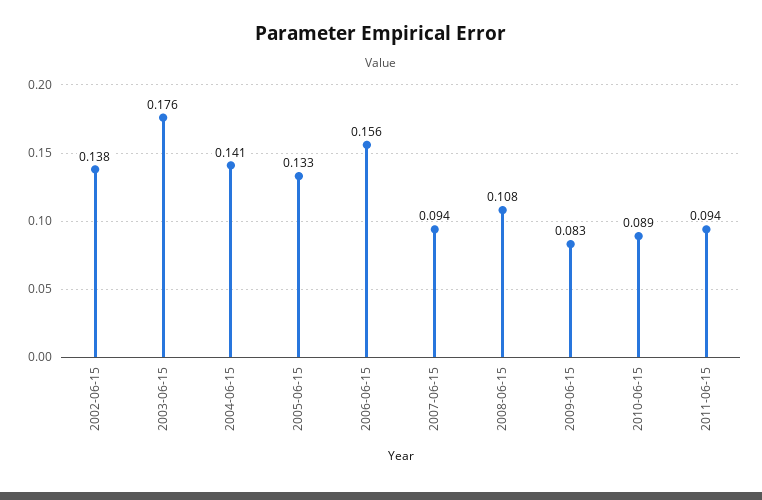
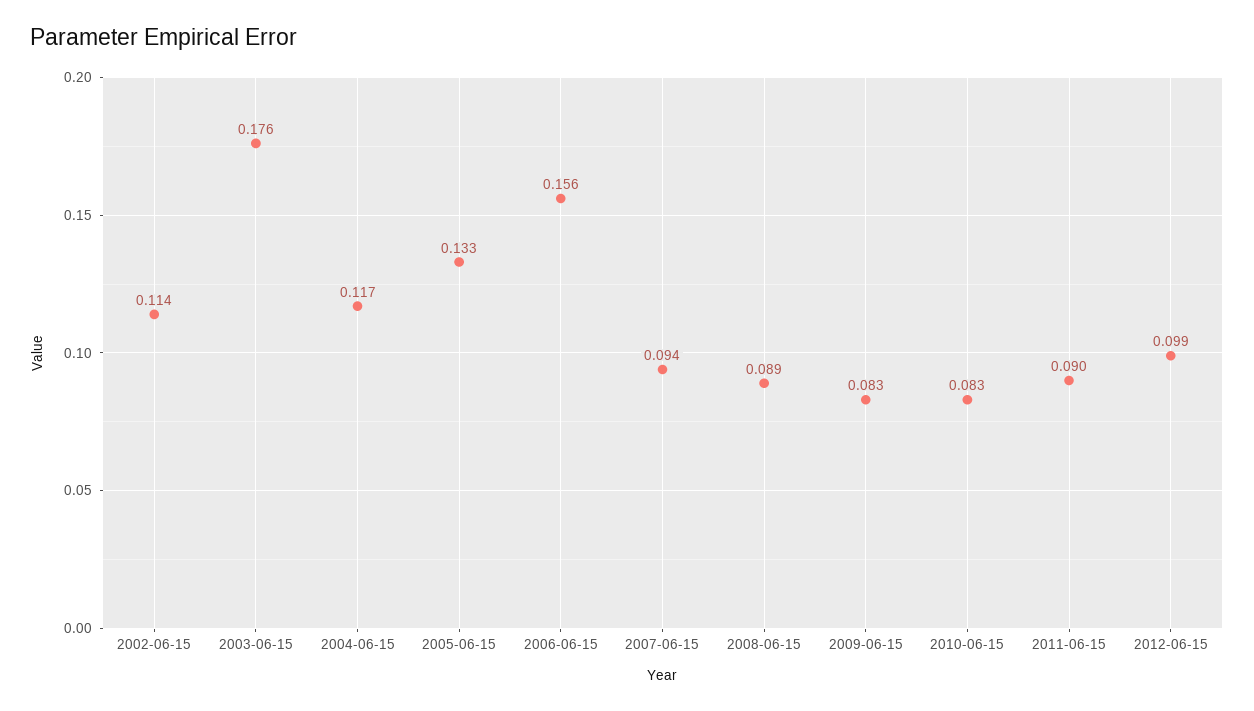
2002-06-15: 0.138 -> 0.114
2004-06-15: 0.141 -> 0.117
2008-06-15: 0.108 -> 0.089
2010-06-15: 0.089 -> 0.083
2011-06-15: 0.094 -> 0.09
2012-06-15: none -> 0.099

